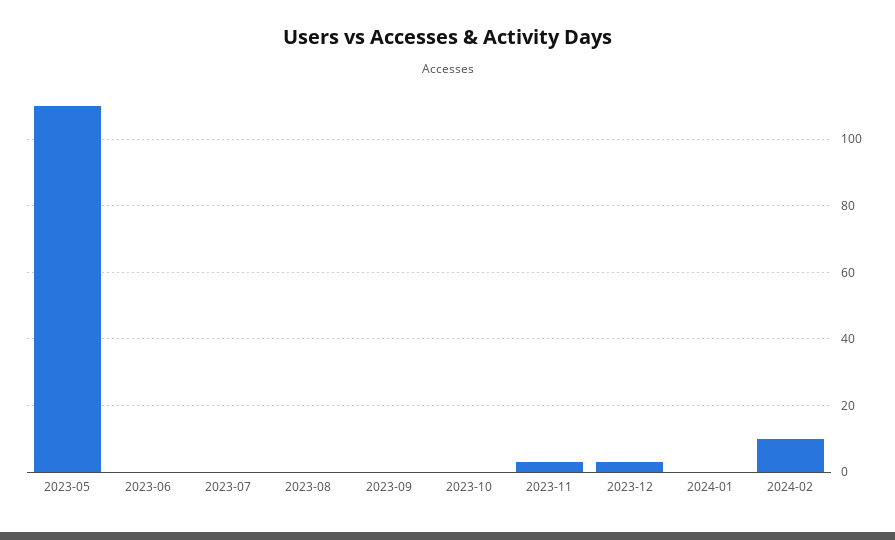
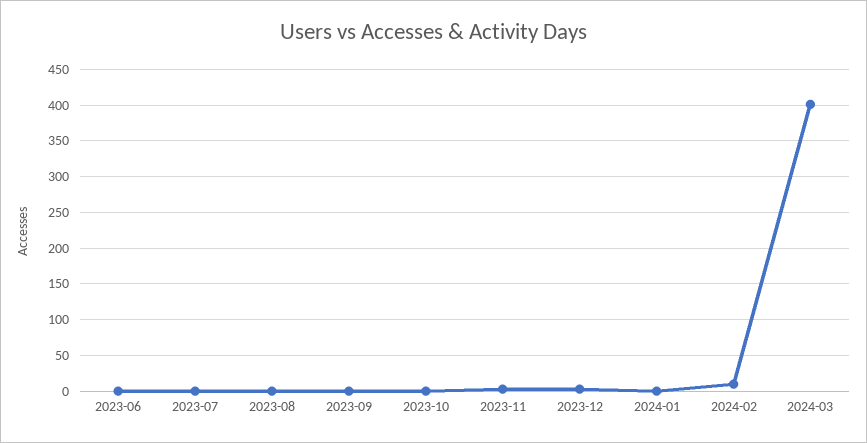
2023-05: 110 -> none
2024-03: none -> 400

